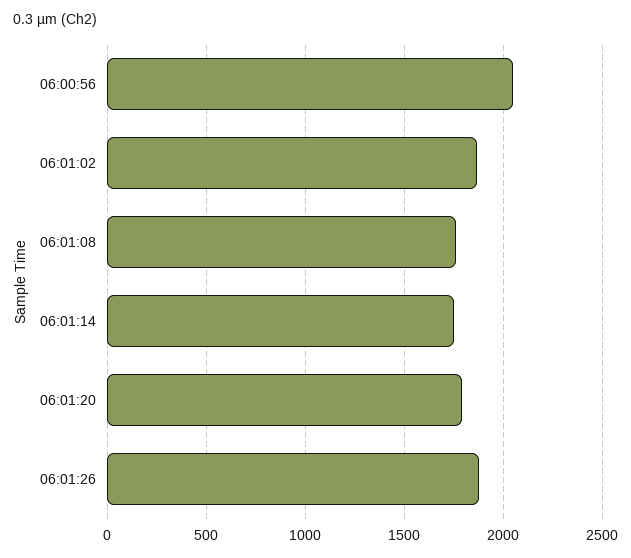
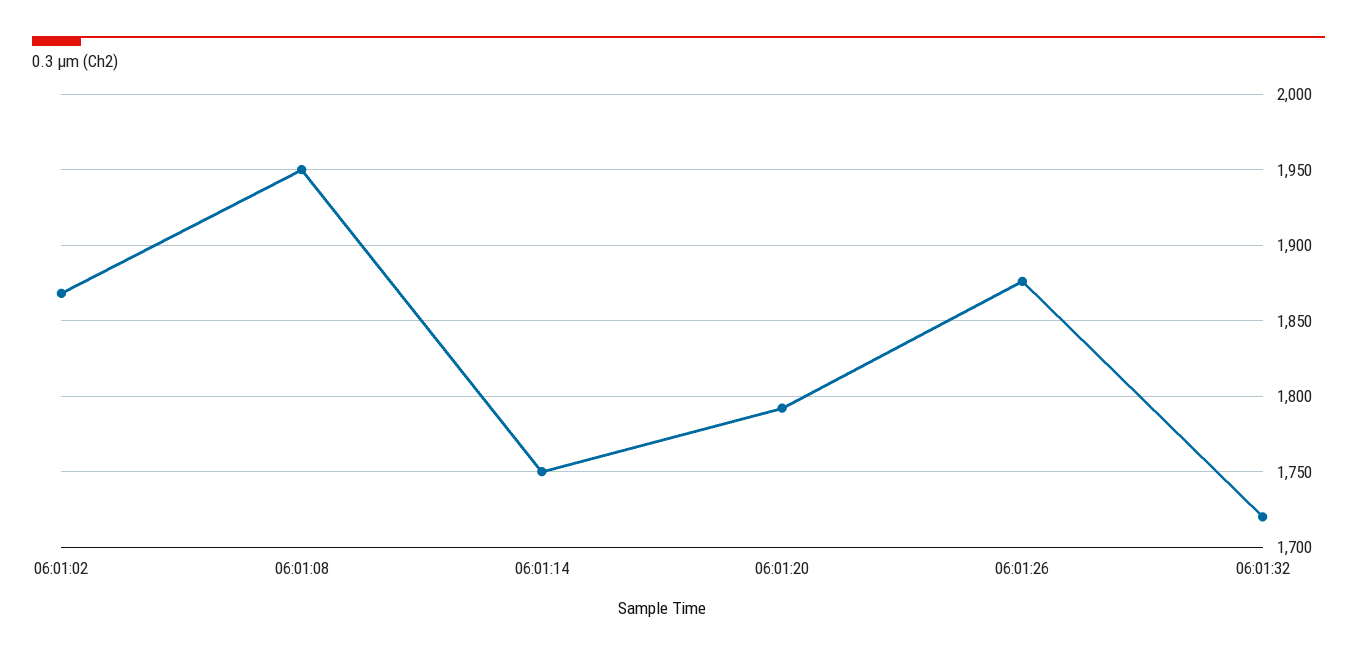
06:00:56: 2050 -> none
06:01:08: 1750 -> 1950
06:01:32: none -> 1720

